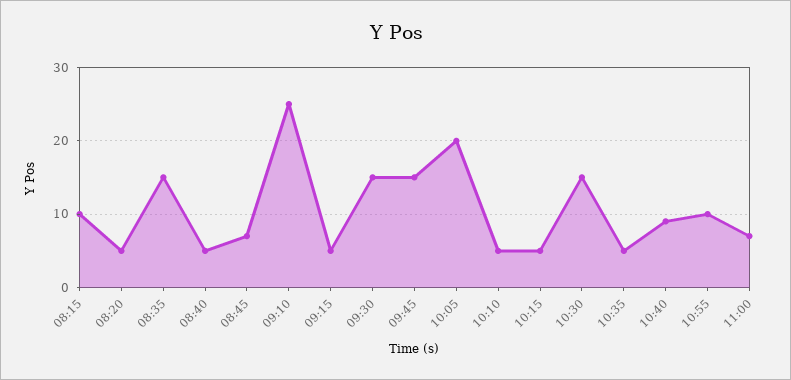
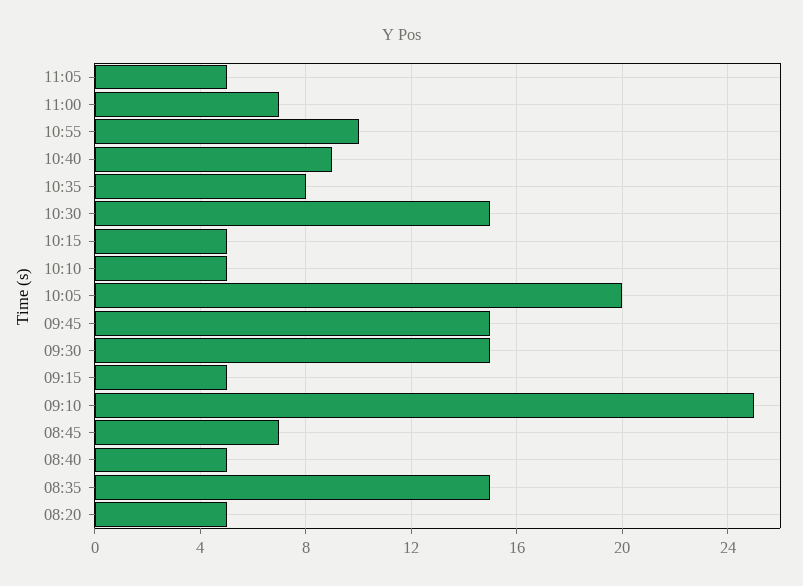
08:15: 10 -> none
10:35: 5 -> 8
11:05: none -> 5

